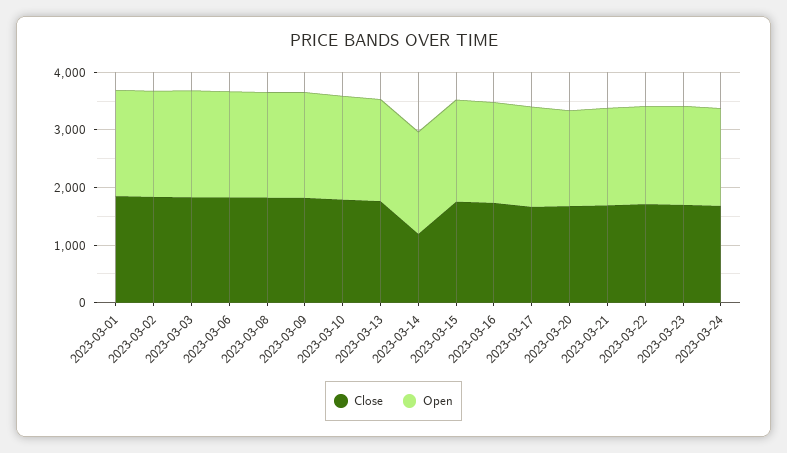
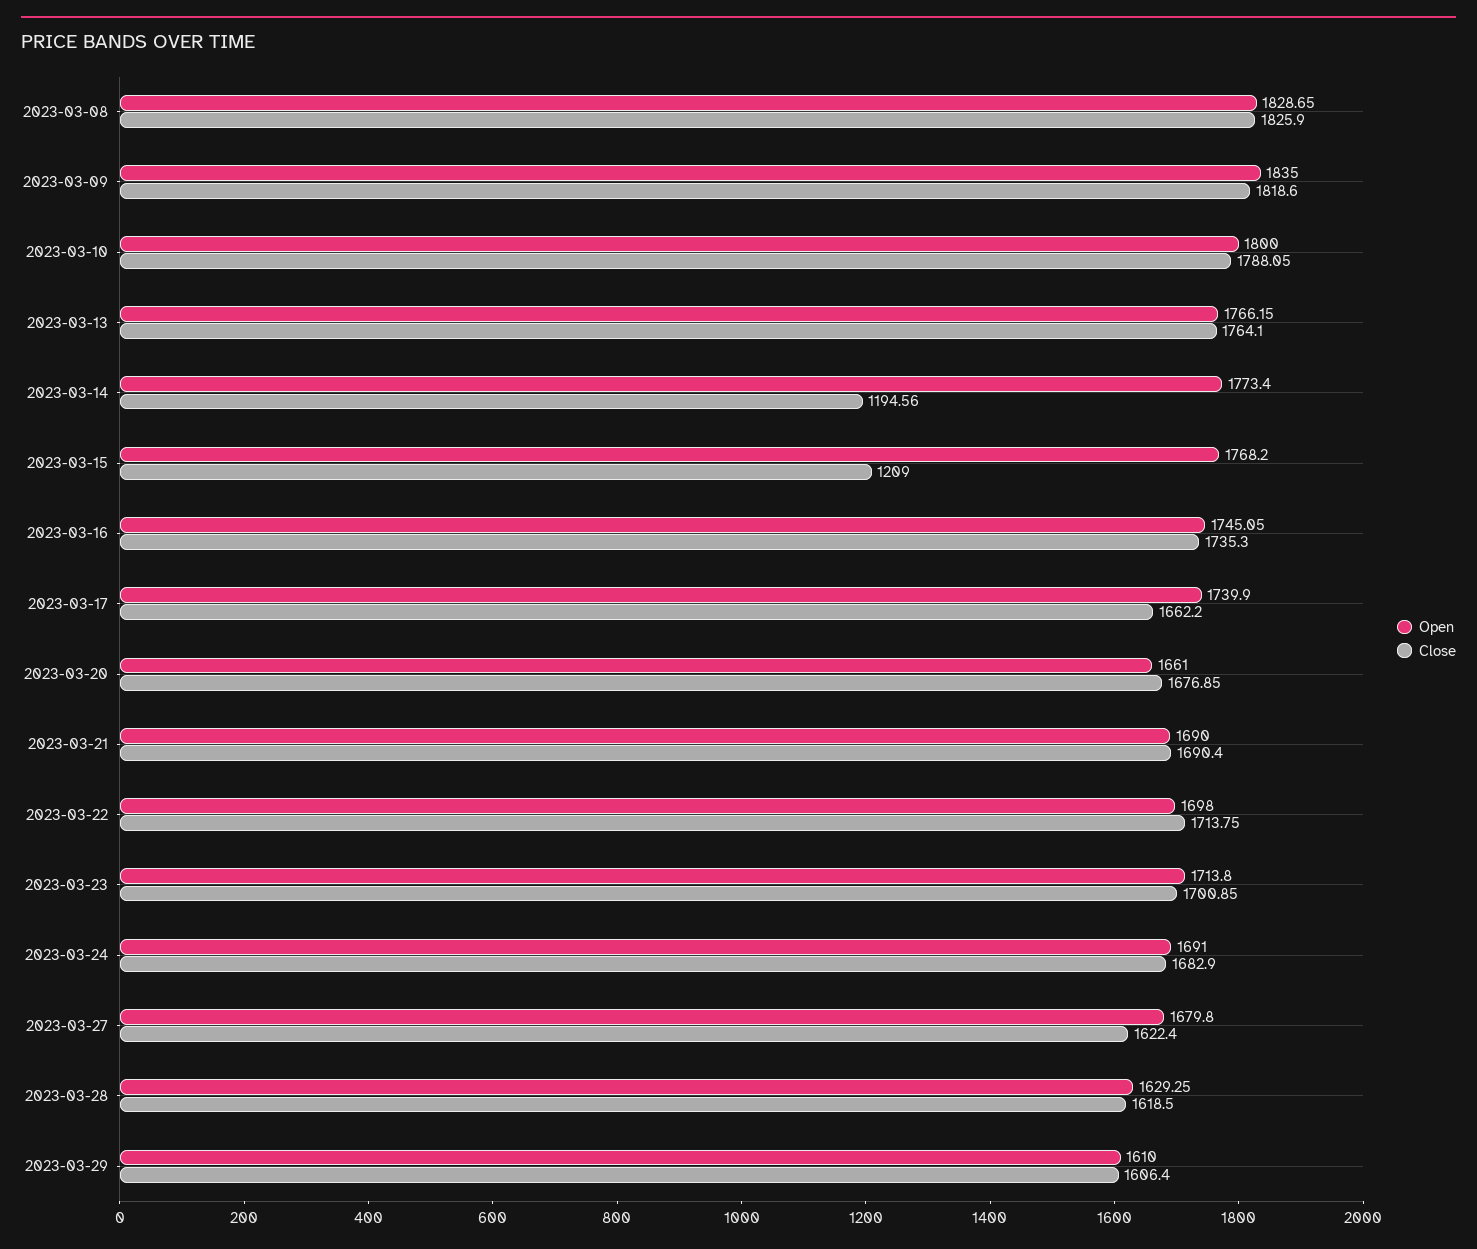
Close, 2023-03-01: 1800 -> none
Open, 2023-03-01: 1800 -> none
Close, 2023-03-02: 1800 -> none
Open, 2023-03-02: 1800 -> none
Close, 2023-03-03: 1800 -> none
Open, 2023-03-03: 1800 -> none
Close, 2023-03-06: 1800 -> none
Open, 2023-03-06: 1800 -> none
Close, 2023-03-15: 1800 -> 1209
Open, 2023-03-27: none -> 1679.8
Close, 2023-03-27: none -> 1622.4
Open, 2023-03-28: none -> 1629.25
Close, 2023-03-28: none -> 1618.5
Open, 2023-03-29: none -> 1610
Close, 2023-03-29: none -> 1606.4

